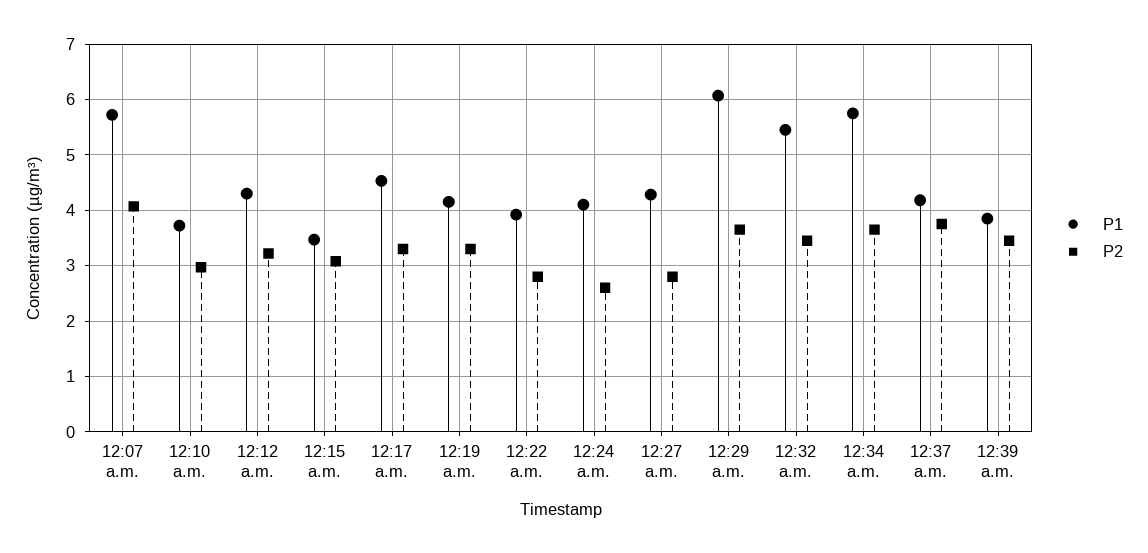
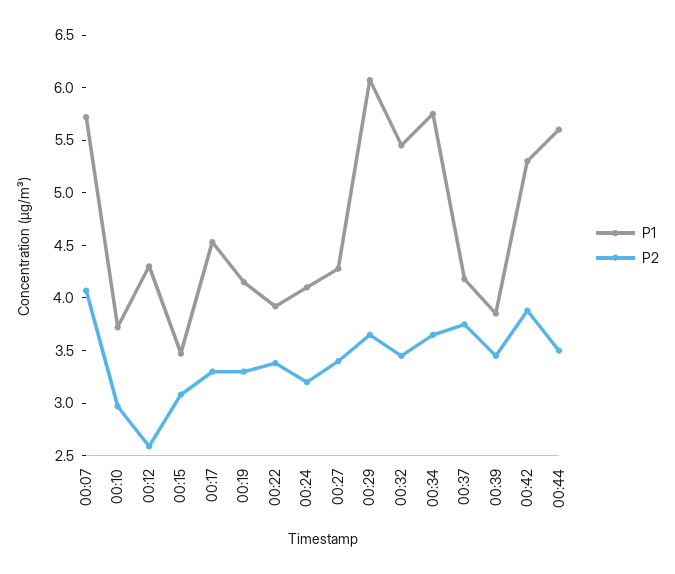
P2, 12:12 a.m.: 3.2 -> 2.6
P2, 12:22 a.m.: 2.8 -> 3.4
P2, 12:24 a.m.: 2.6 -> 3.2
P2, 12:27 a.m.: 2.8 -> 3.4
P1, 00:42: none -> 5.3
P2, 00:42: none -> 3.9
P1, 00:44: none -> 5.6
P2, 00:44: none -> 3.5

